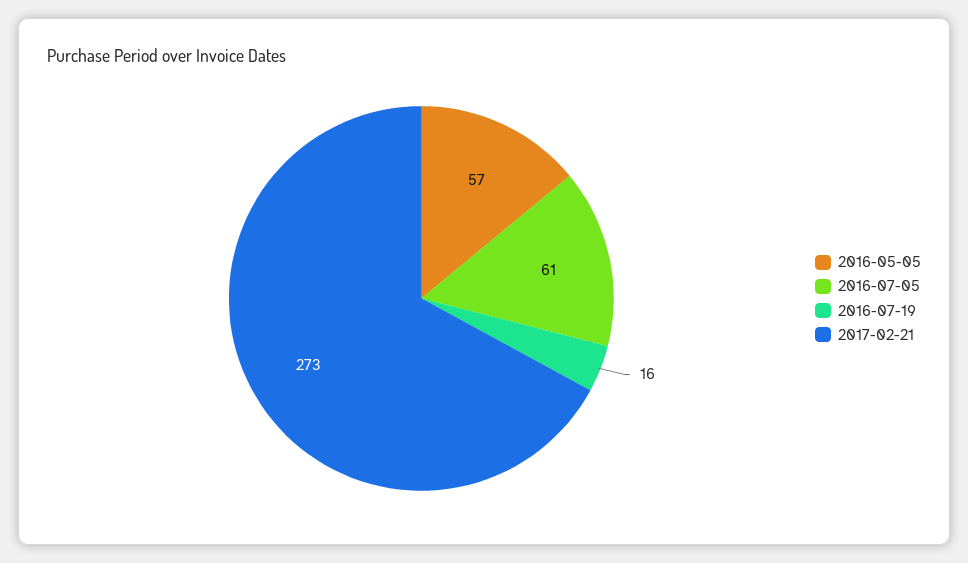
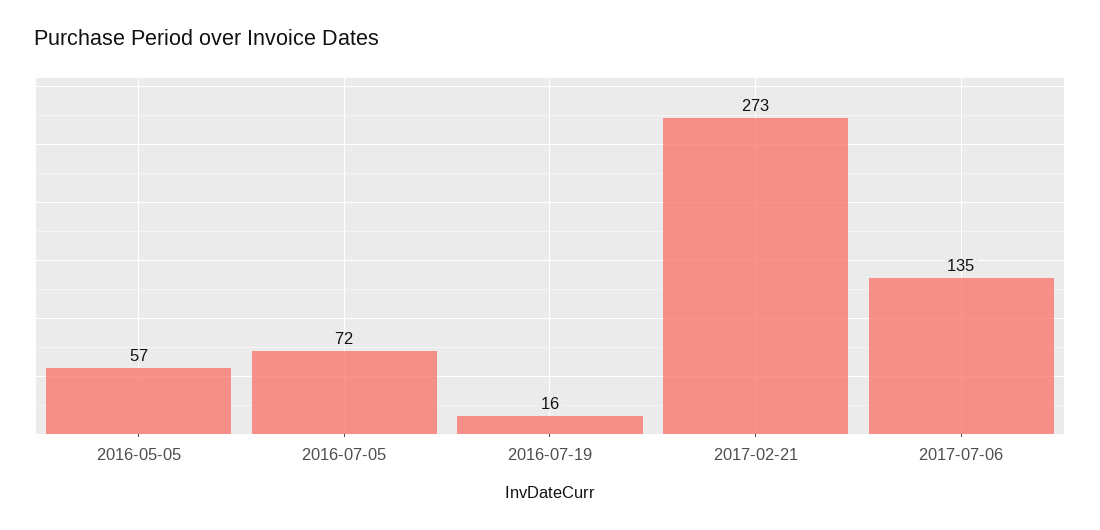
2016-07-05: 61 -> 72
2017-07-06: none -> 135

